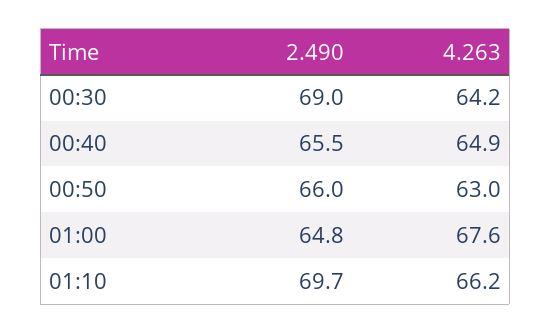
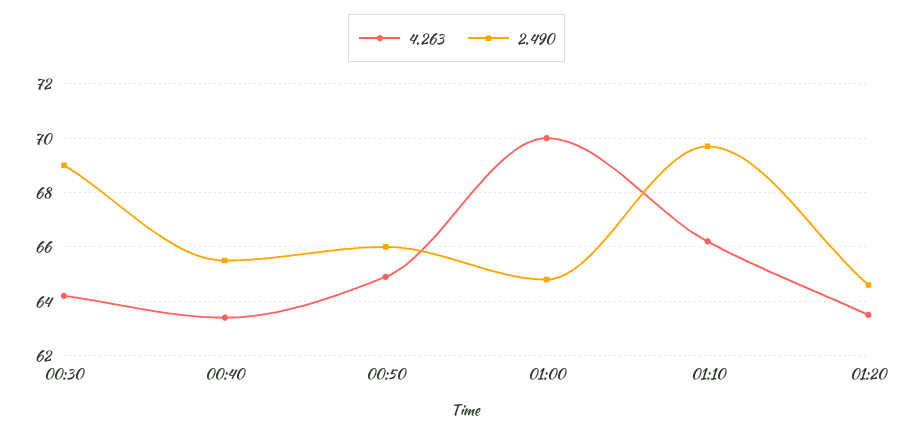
4.263, 00:40: 64.9 -> 63.5
4.263, 00:50: 63 -> 65
4.263, 01:00: 67.6 -> 70
4.263, 01:20: none -> 63.5
2.490, 01:20: none -> 64.5

